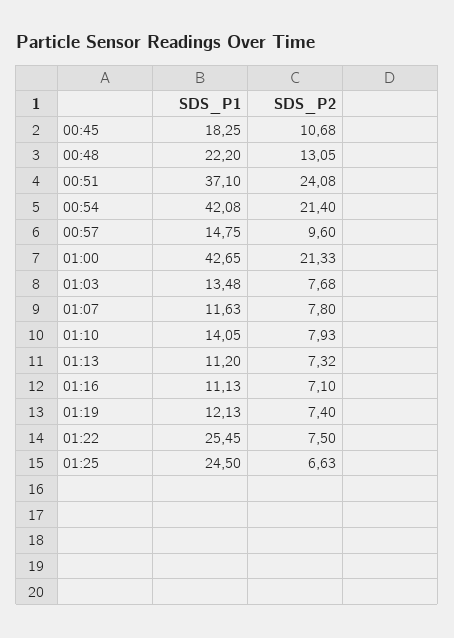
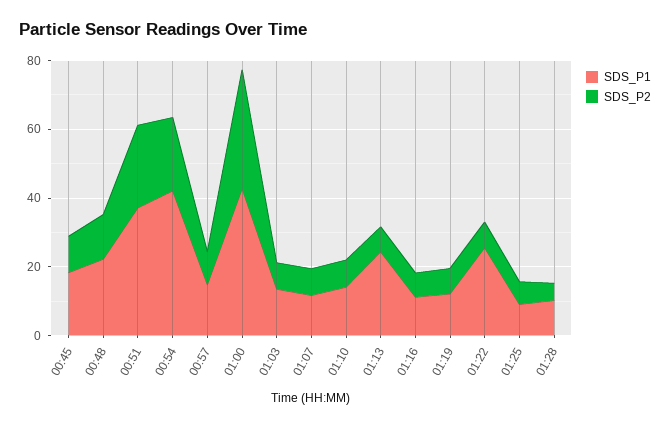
SDS_P2, 01:00: 21.33 -> 35
SDS_P1, 01:13: 11.2 -> 25
SDS_P1, 01:25: 24.5 -> 10
SDS_P1, 01:28: none -> 10
SDS_P2, 01:28: none -> 5

